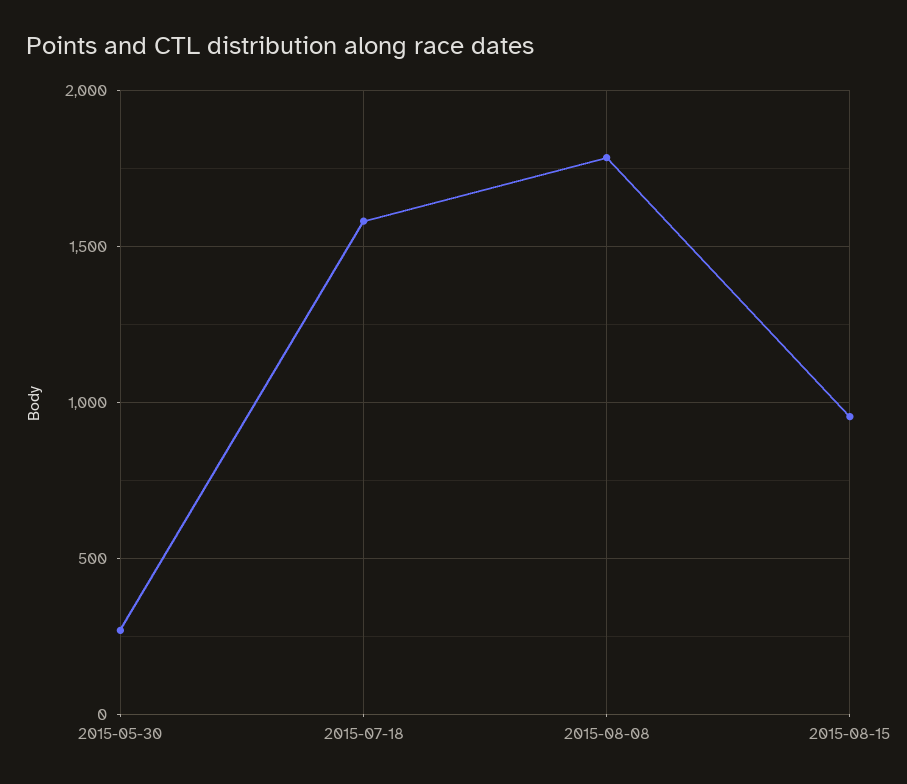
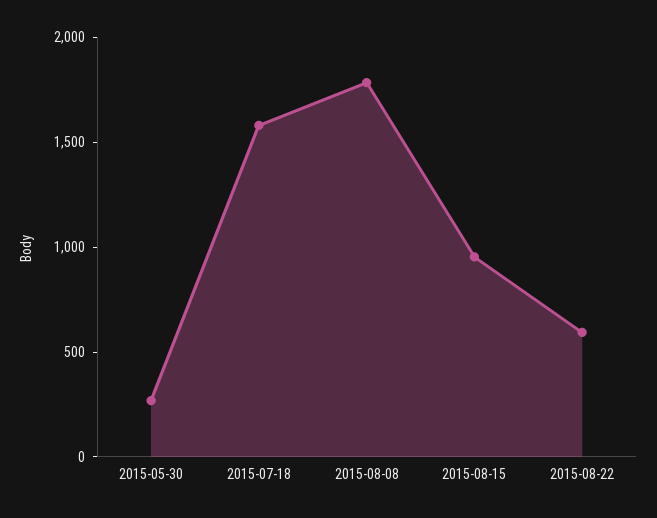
2015-08-22: none -> 600

